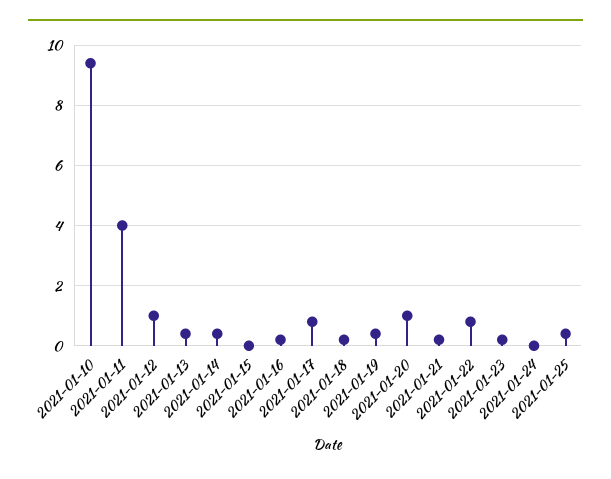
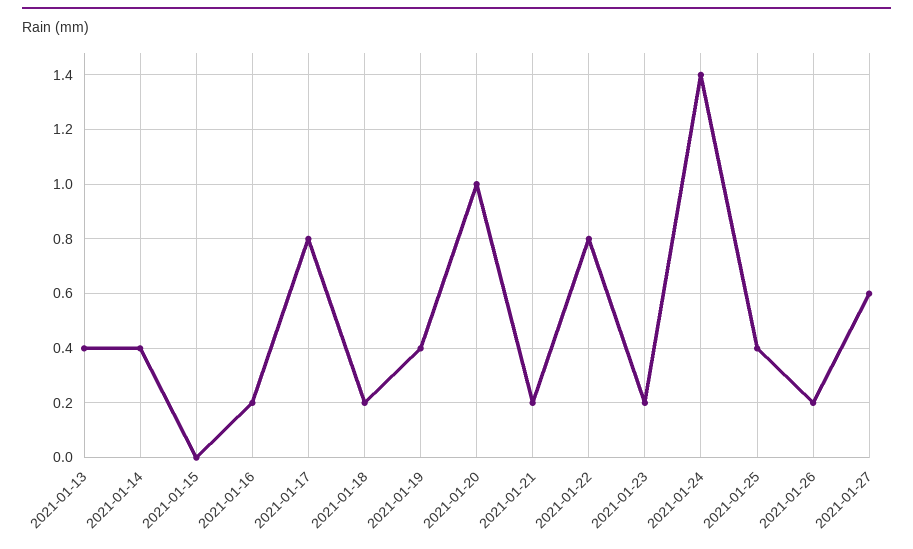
2021-01-10: 9.5 -> none
2021-01-11: 4 -> none
2021-01-12: 1 -> none
2021-01-24: 0 -> 1.4
2021-01-26: none -> 0.2
2021-01-27: none -> 0.6

